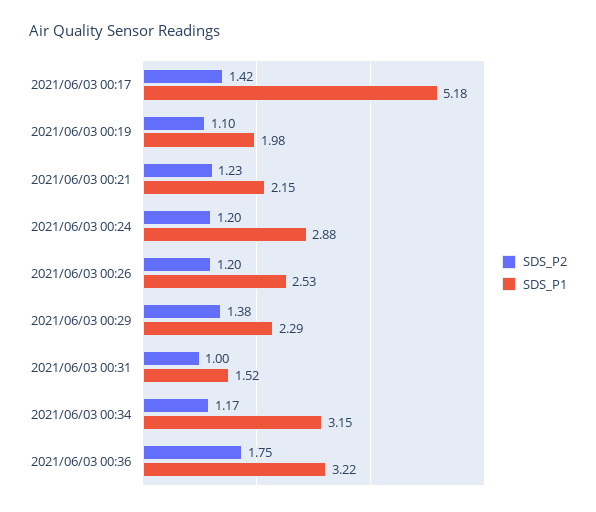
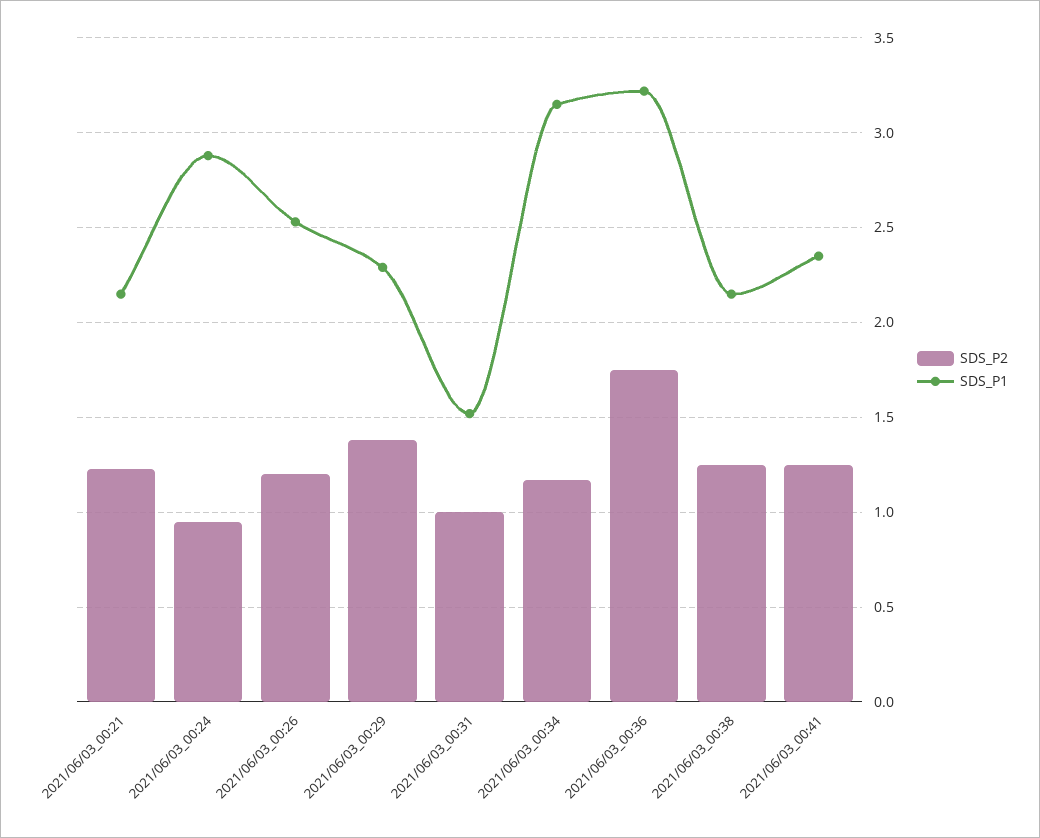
SDS_P2, 2021/06/03 00:17: 1.42 -> none
SDS_P1, 2021/06/03 00:17: 5.18 -> none
SDS_P2, 2021/06/03 00:19: 1.1 -> none
SDS_P1, 2021/06/03 00:19: 1.98 -> none
SDS_P2, 2021/06/03 00:24: 1.2 -> 0.95
SDS_P2, 2021/06/03_00:38: none -> 1.25
SDS_P1, 2021/06/03_00:38: none -> 2.15
SDS_P2, 2021/06/03_00:41: none -> 1.25
SDS_P1, 2021/06/03_00:41: none -> 2.35

